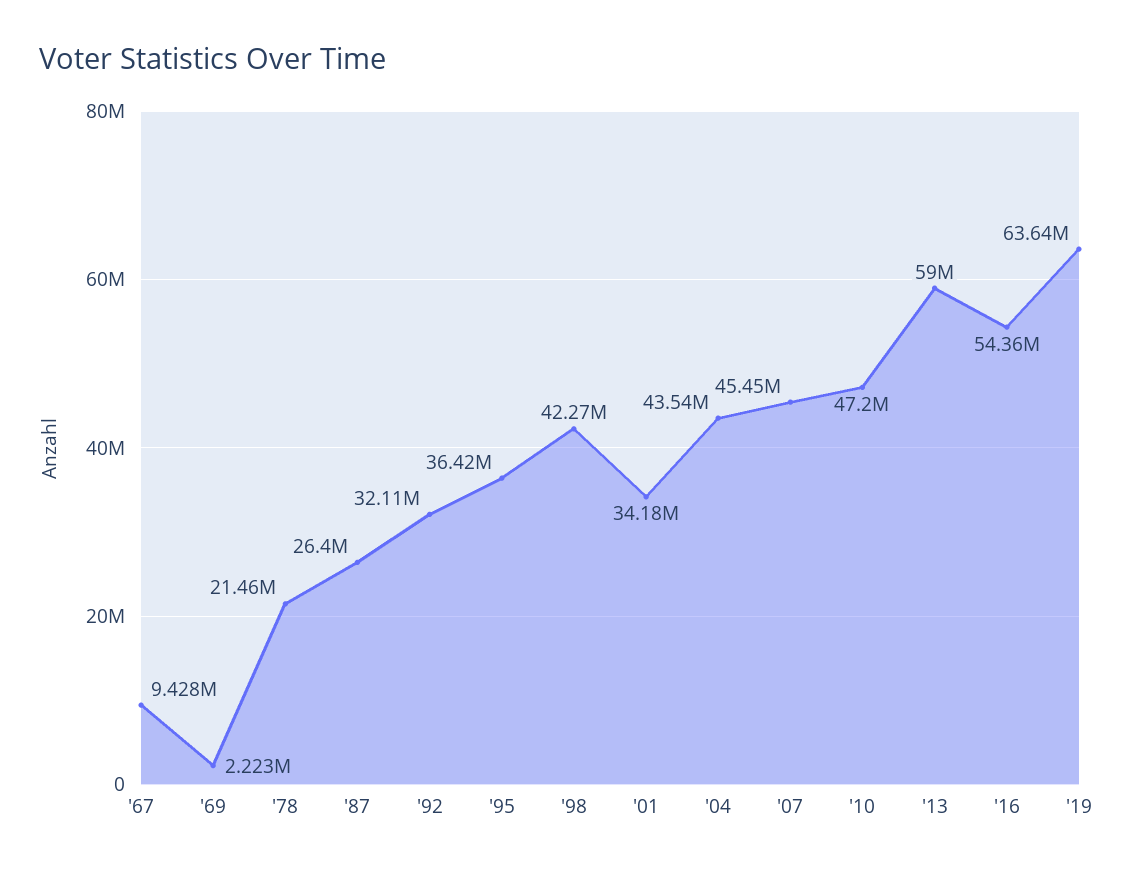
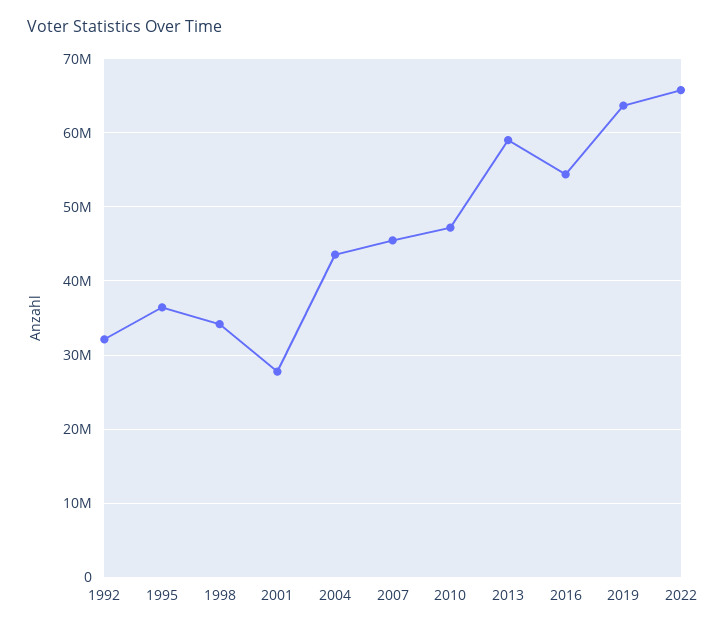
'67: 9428000 -> none
'69: 2223000 -> none
'78: 21460000 -> none
'87: 26400000 -> none
'98: 42270000 -> 34000000
'01: 34180000 -> 28000000
2022: none -> 66000000

